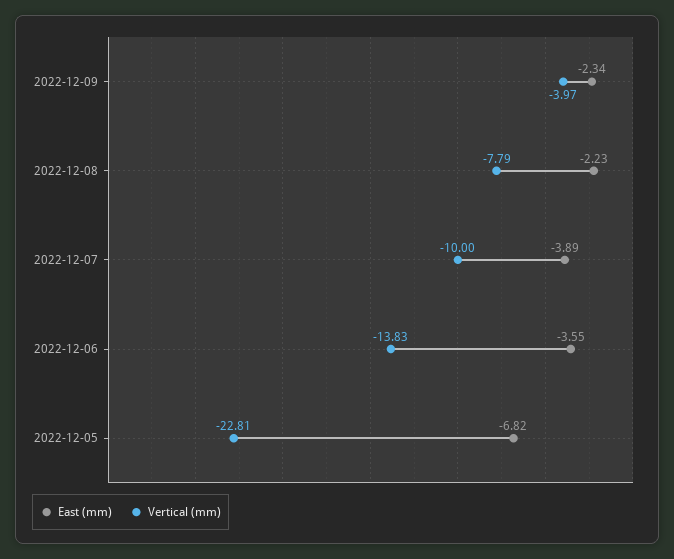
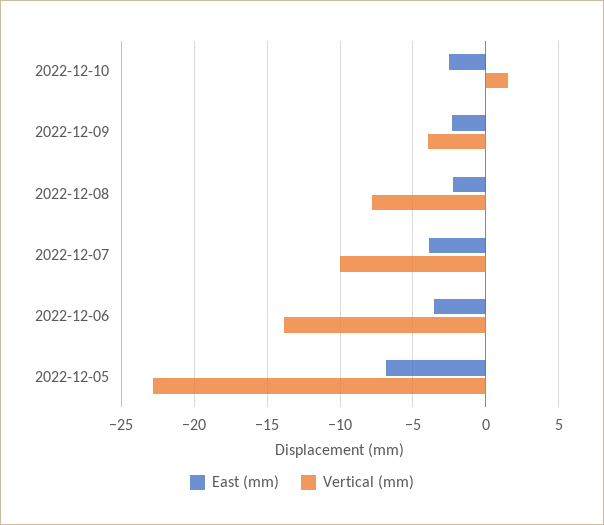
East (mm), 2022-12-10: none -> -2.5
Vertical (mm), 2022-12-10: none -> 1.5

